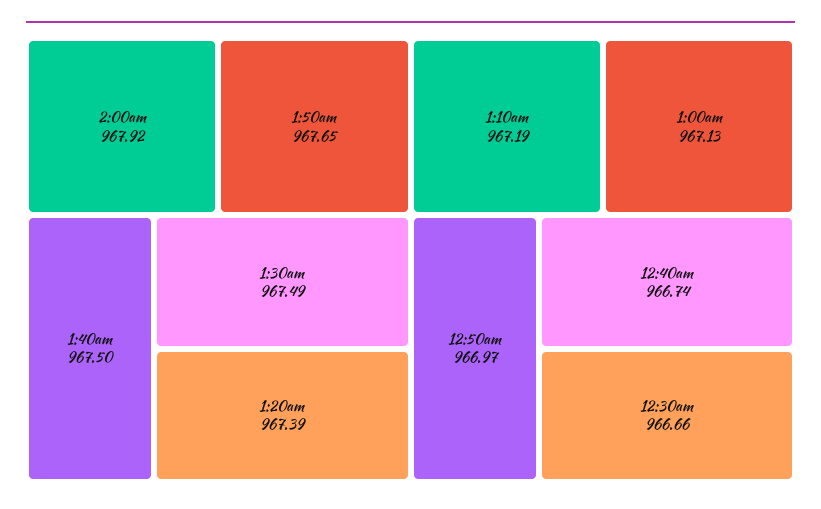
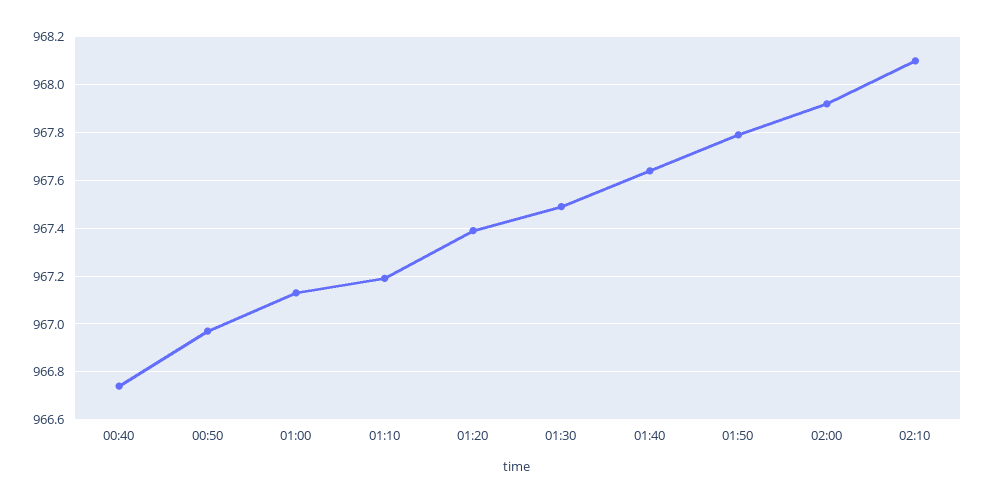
1:50am: 967.65 -> 967.8
1:40am: 967.5 -> 967.65
12:30am: 966.66 -> none
02:10: none -> 968.1

